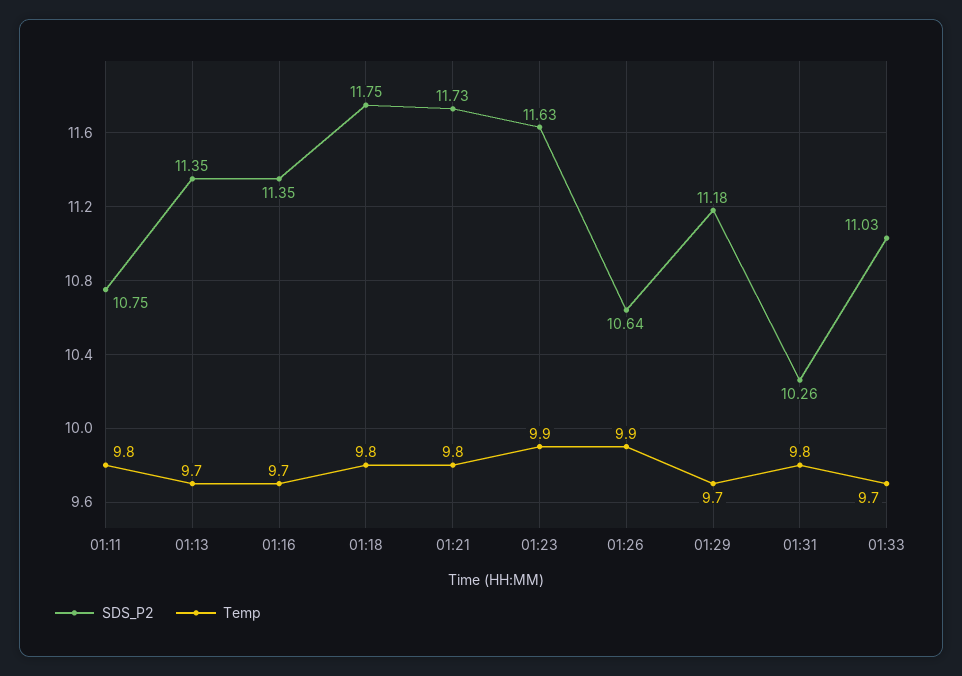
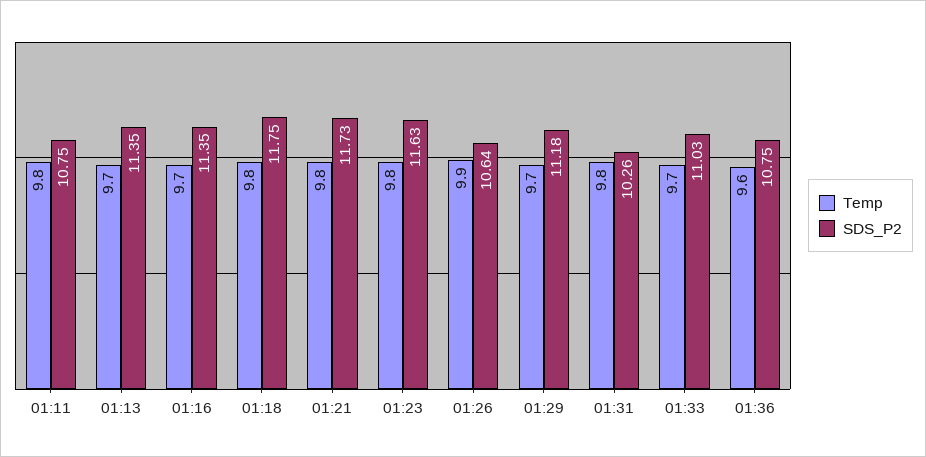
Temp, 01:23: 9.9 -> 9.8
Temp, 01:36: none -> 9.6
SDS_P2, 01:36: none -> 10.75

